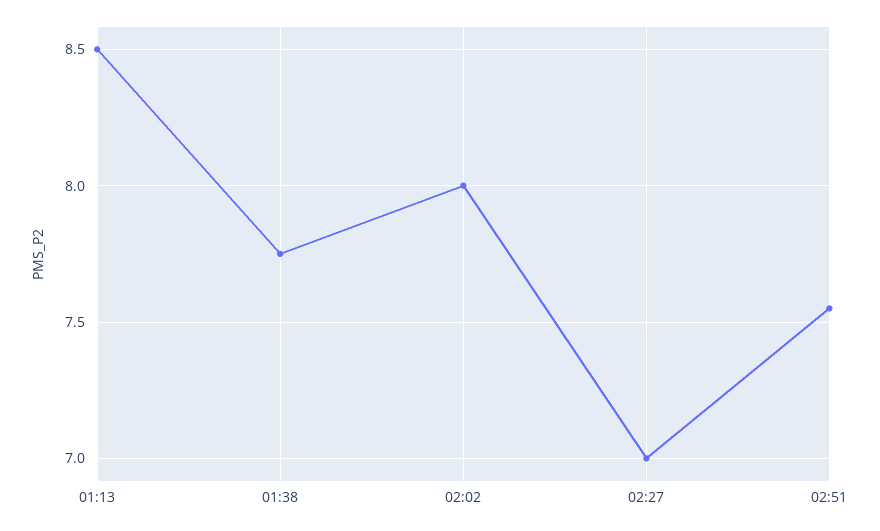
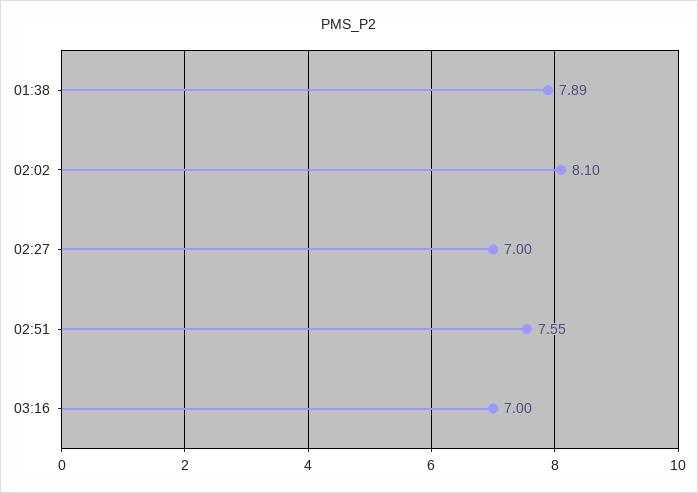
01:13: 8.5 -> none
01:38: 7.75 -> 7.89
02:02: 8 -> 8.1
03:16: none -> 7

